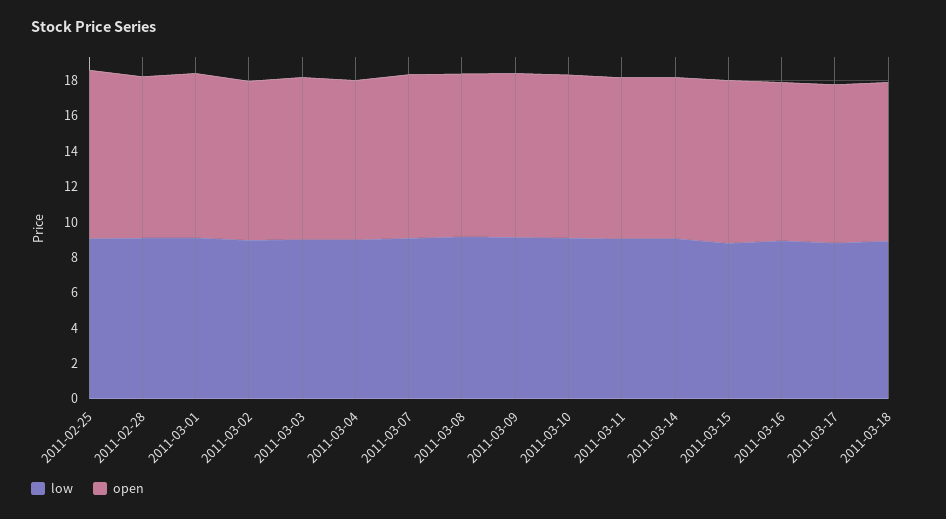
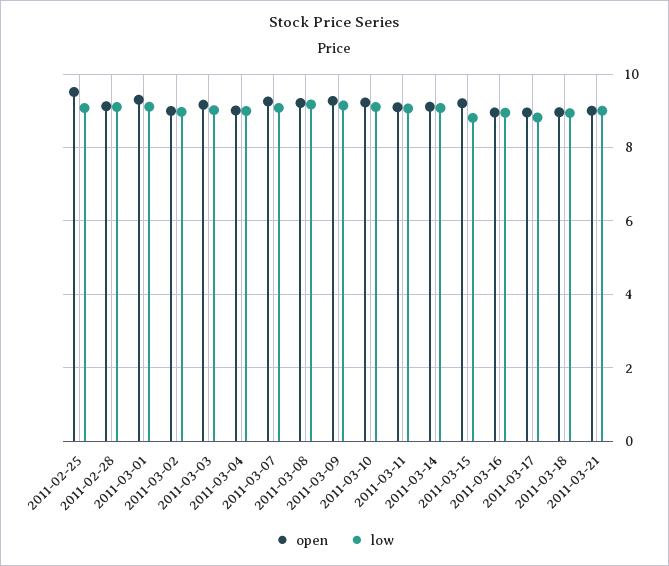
open, 2011-03-21: none -> 9
low, 2011-03-21: none -> 9

